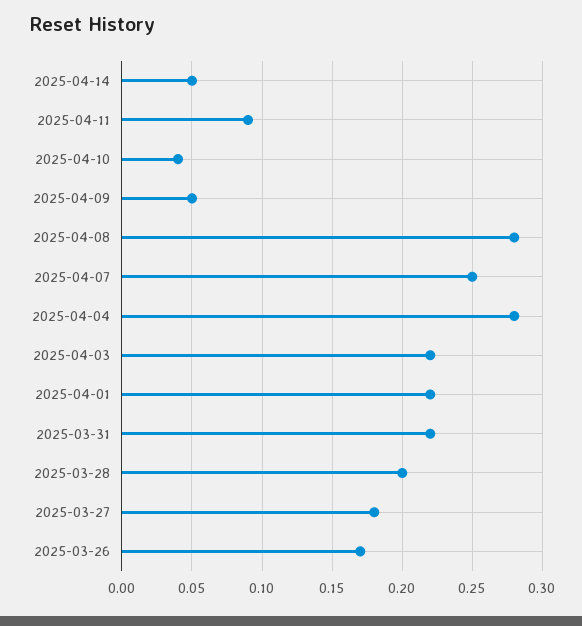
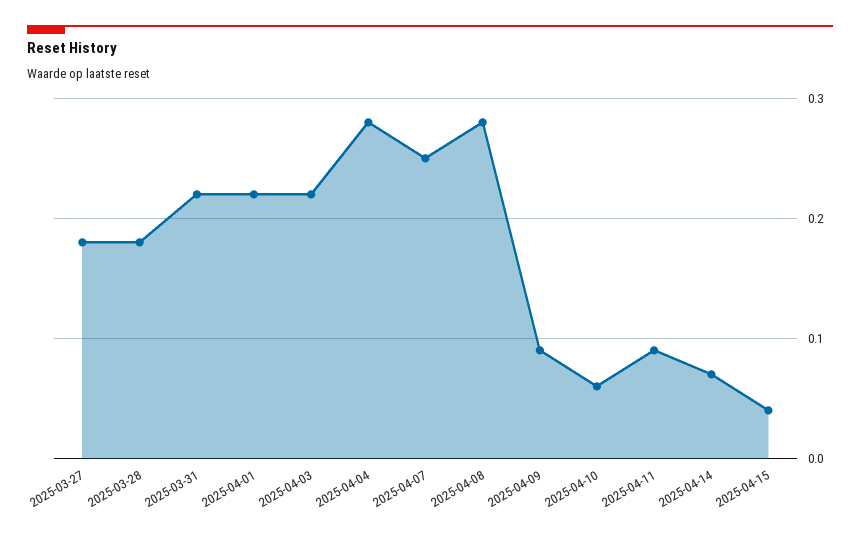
2025-04-14: 0.05 -> 0.07
2025-04-10: 0.04 -> 0.06
2025-04-09: 0.05 -> 0.09
2025-03-28: 0.2 -> 0.18
2025-03-26: 0.17 -> none
2025-04-15: none -> 0.04

